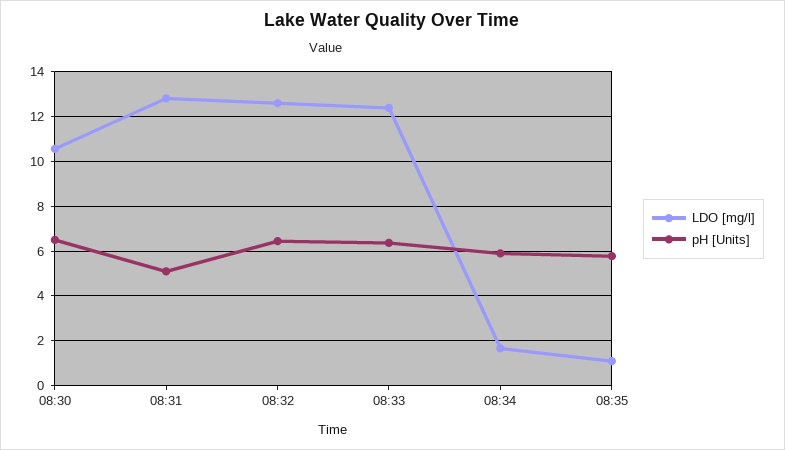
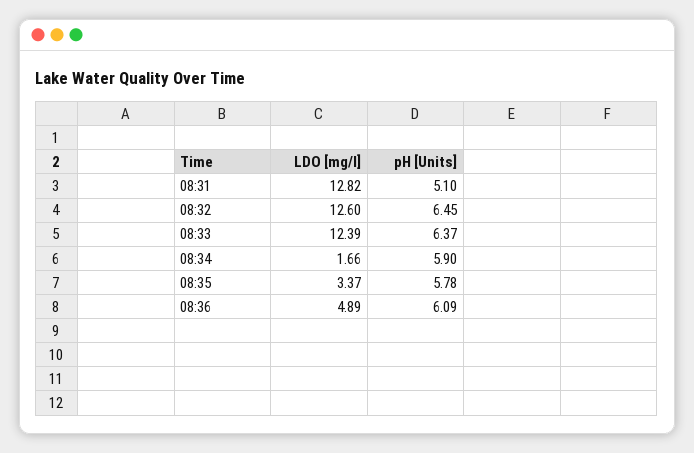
LDO [mg/l], 08:30: 10.5 -> none
pH [Units], 08:30: 6.5 -> none
LDO [mg/l], 08:35: 1 -> 3.37
LDO [mg/l], 08:36: none -> 4.89
pH [Units], 08:36: none -> 6.09

